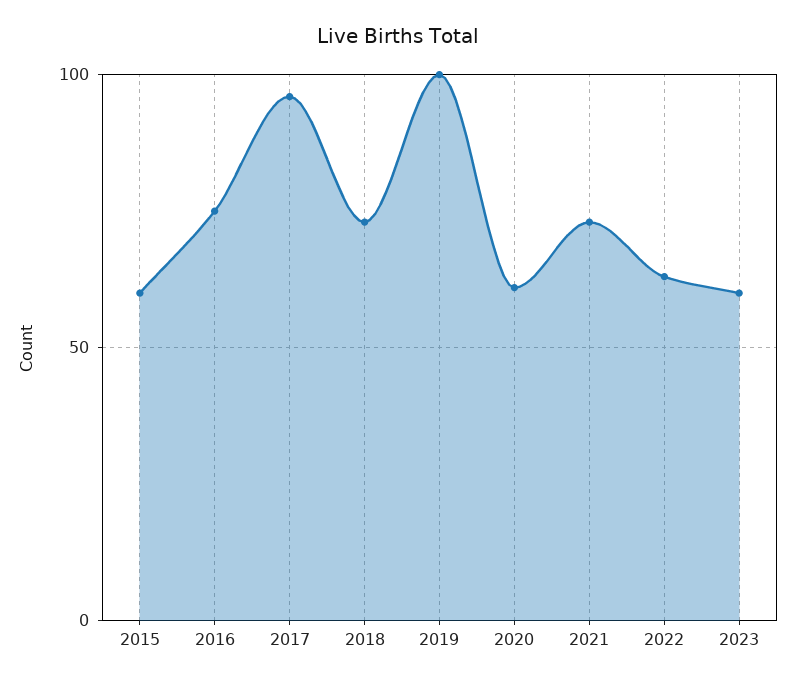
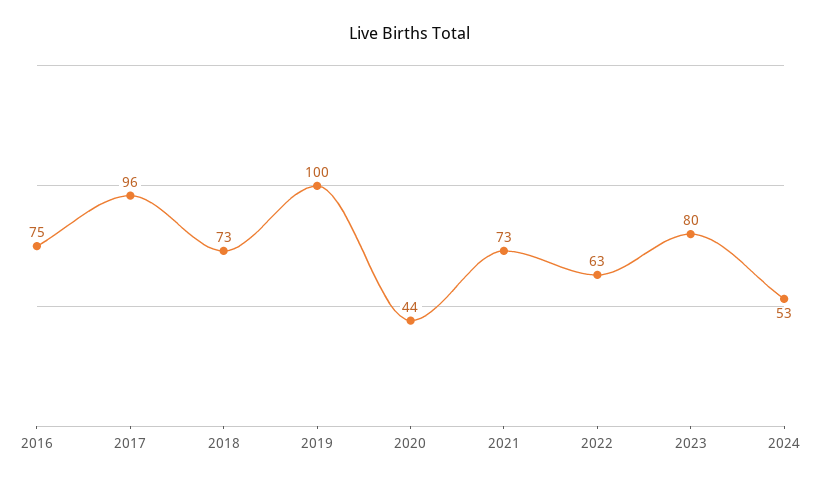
2015: 60 -> none
2020: 60 -> 44
2023: 60 -> 80
2024: none -> 53

